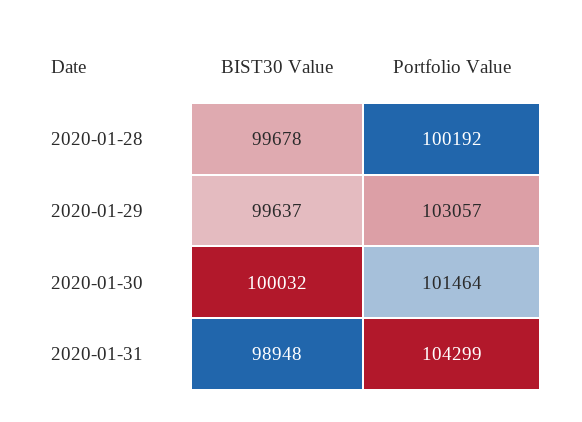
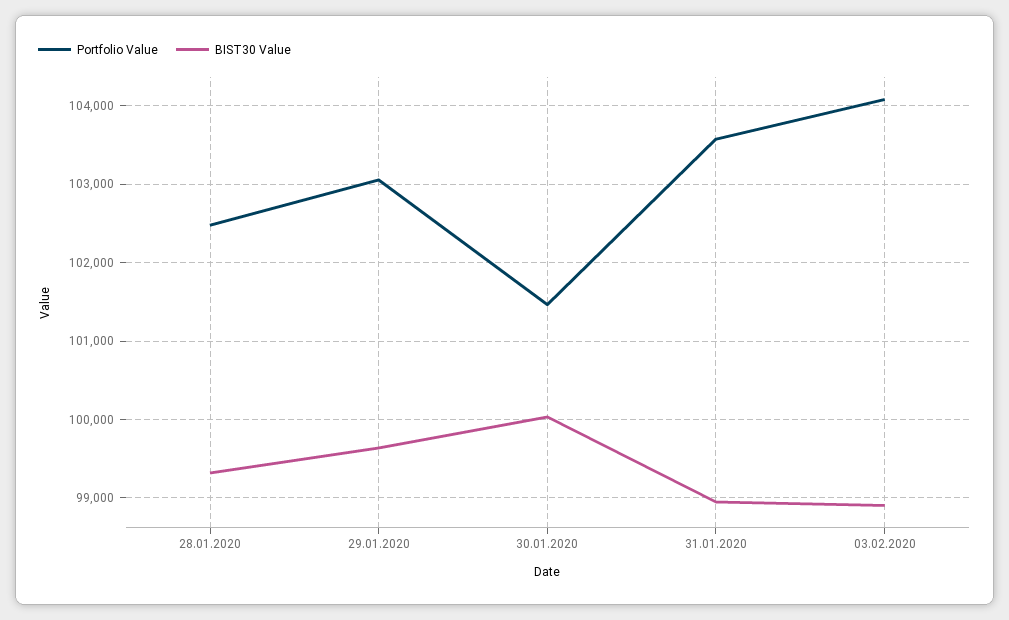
BIST30 Value, 2020-01-28: 99678 -> 99300
Portfolio Value, 2020-01-28: 100192 -> 102500
Portfolio Value, 2020-01-31: 104299 -> 103600
Portfolio Value, 03.02.2020: none -> 104100
BIST30 Value, 03.02.2020: none -> 98900

